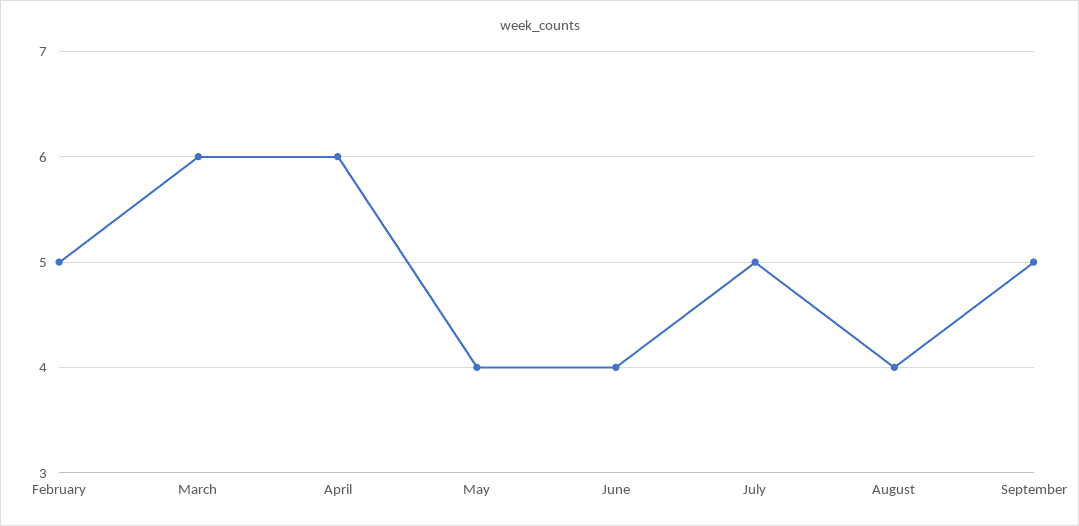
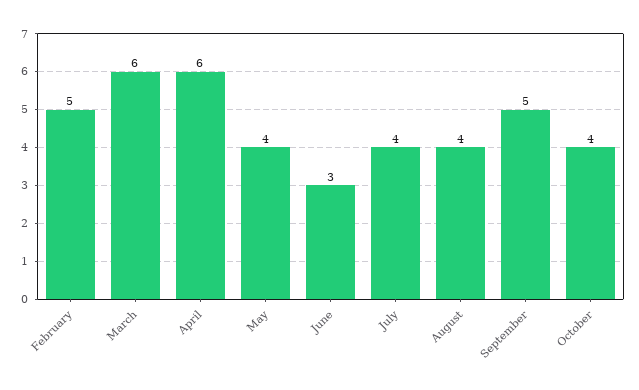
June: 4 -> 3
July: 5 -> 4
October: none -> 4

